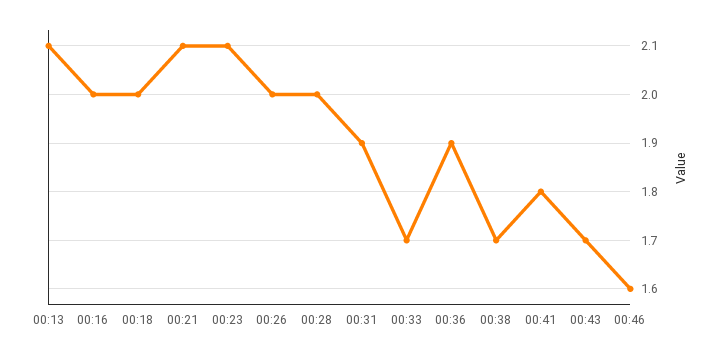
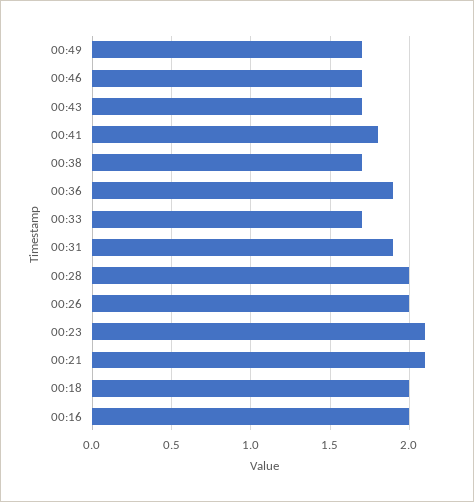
00:13: 2.1 -> none
00:46: 1.6 -> 1.7
00:49: none -> 1.7

